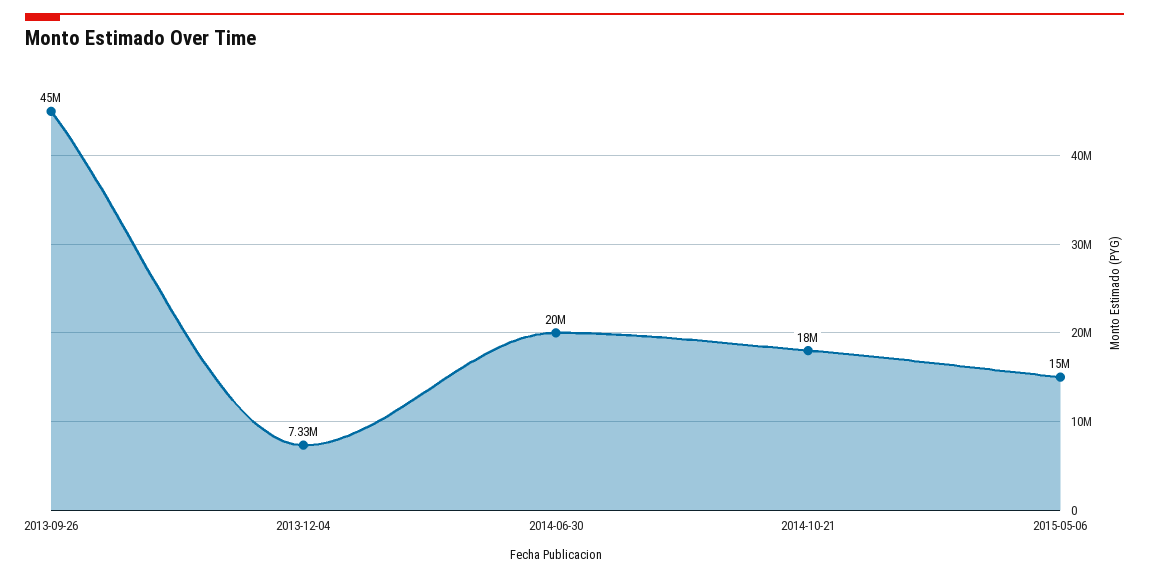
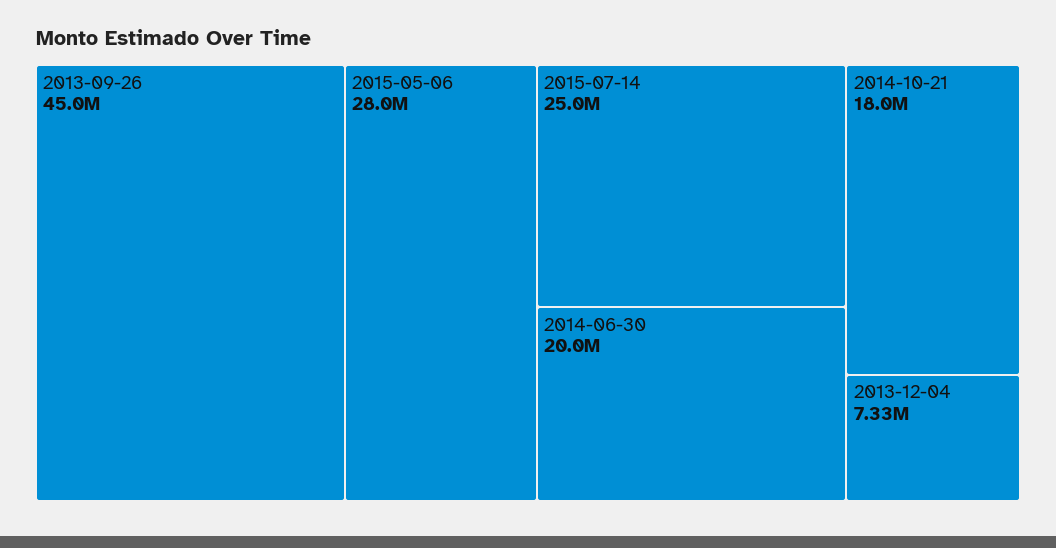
2015-05-06: 15000000 -> 28000000
2015-07-14: none -> 25000000

